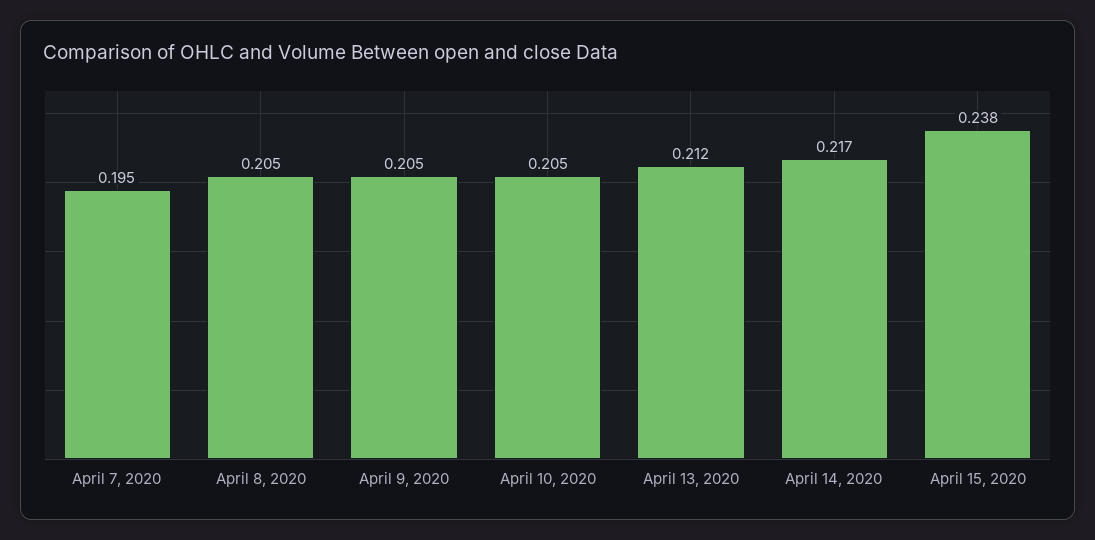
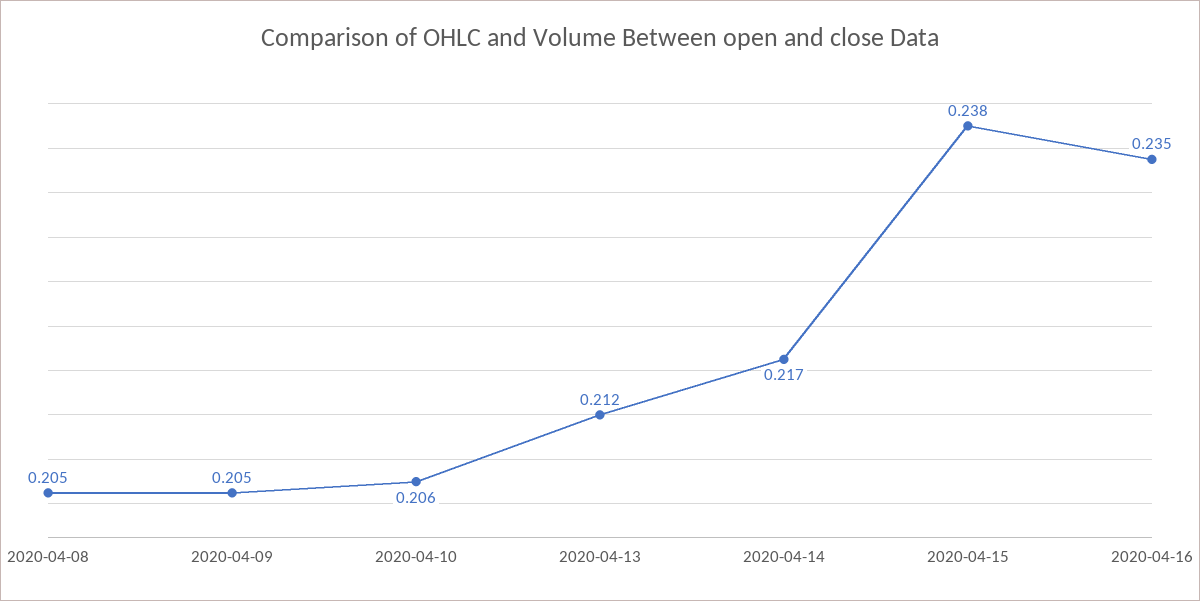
April 7, 2020: 0.195 -> none
April 10, 2020: 0.205 -> 0.206
2020-04-16: none -> 0.235

